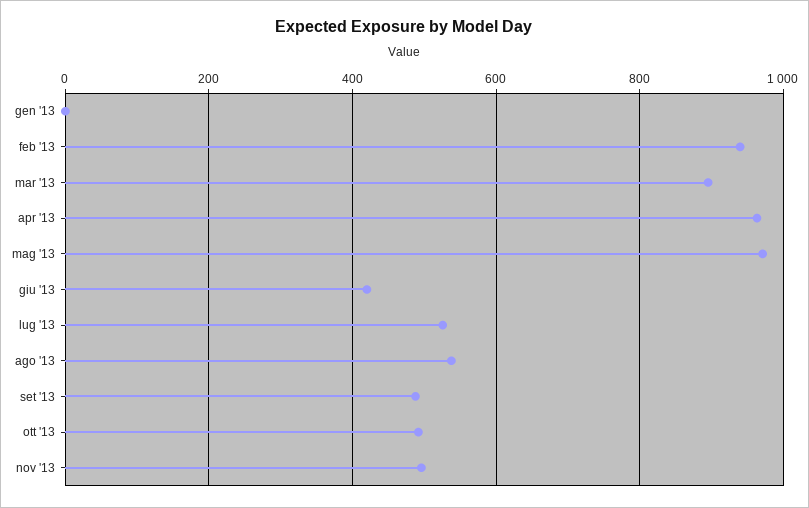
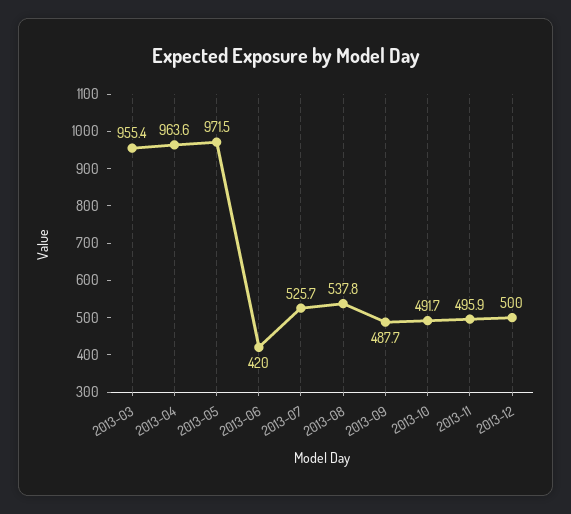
gen '13: 0 -> none
feb '13: 940 -> none
mar '13: 900 -> 955.4
2013-12: none -> 500

